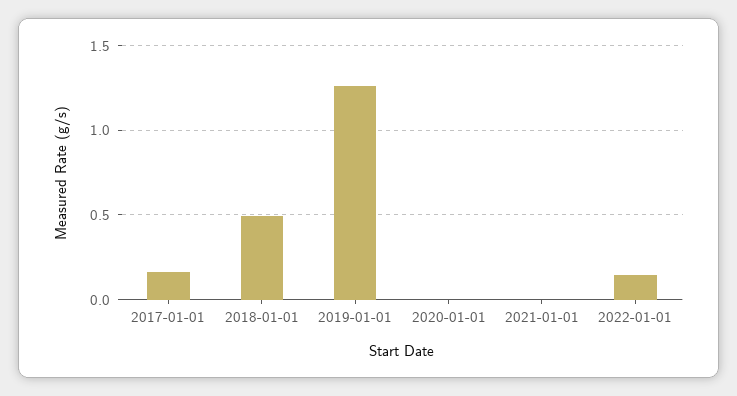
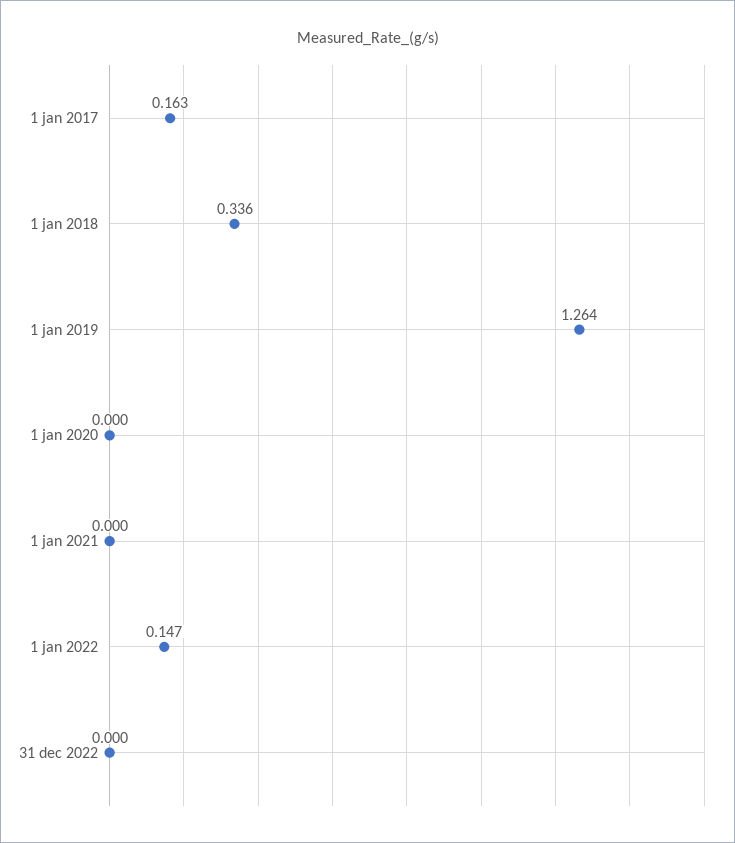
2018-01-01: 0.5 -> 0.336
31 dec 2022: none -> 0

